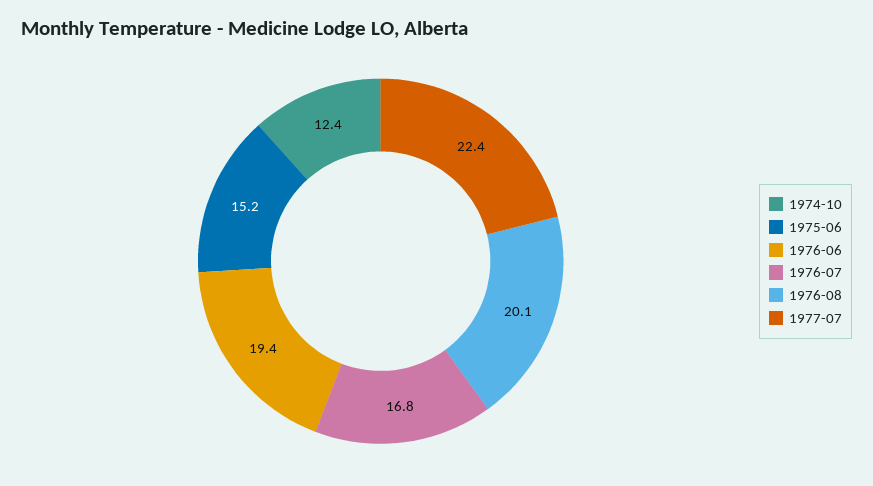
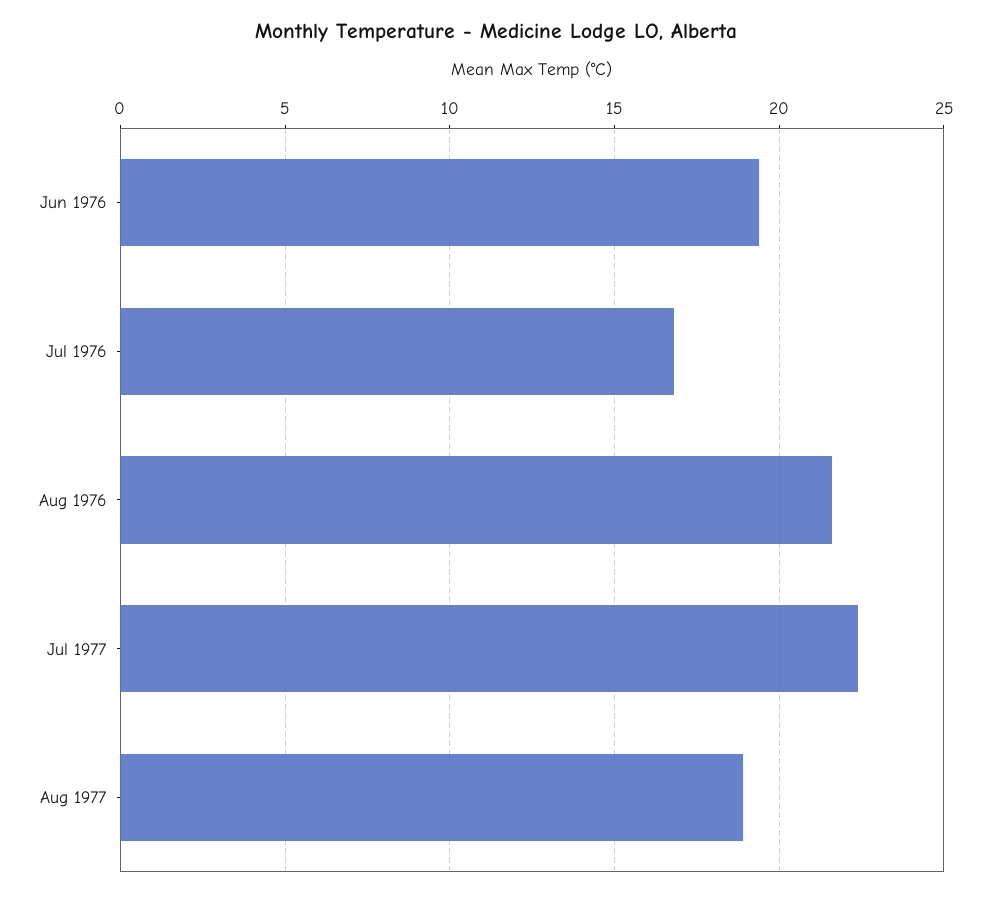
1974-10: 12.4 -> none
1975-06: 15.2 -> none
1976-08: 20.1 -> 21.5
Aug 1977: none -> 19

